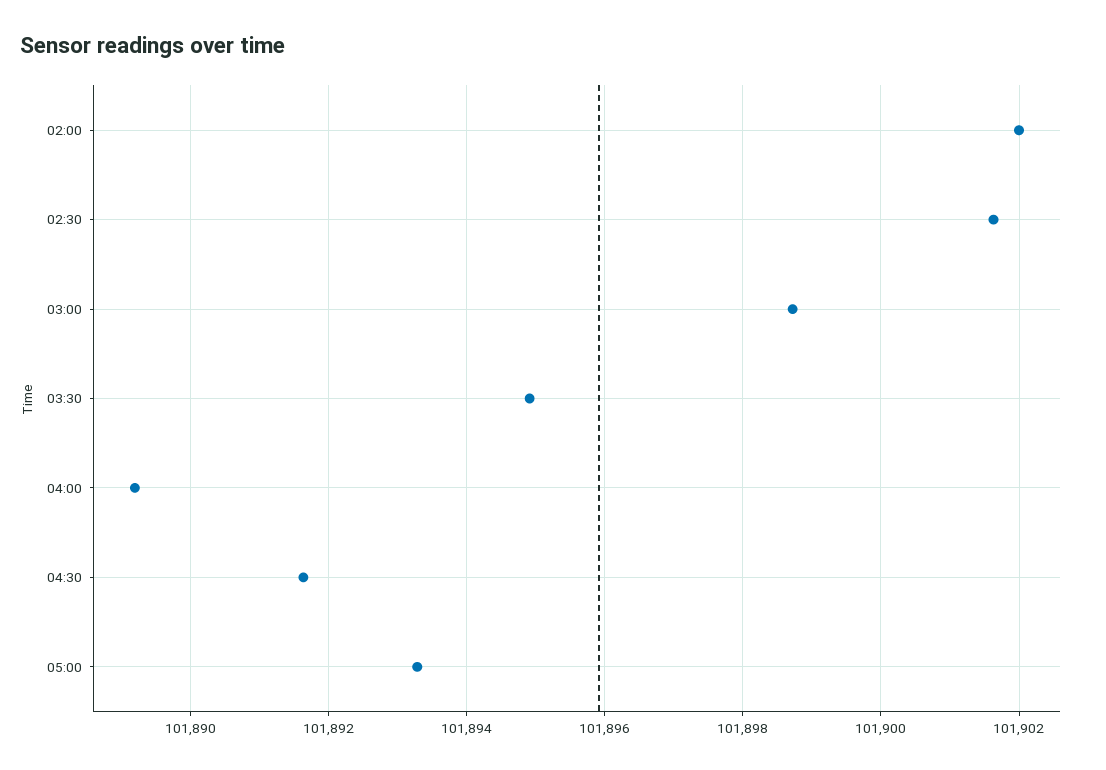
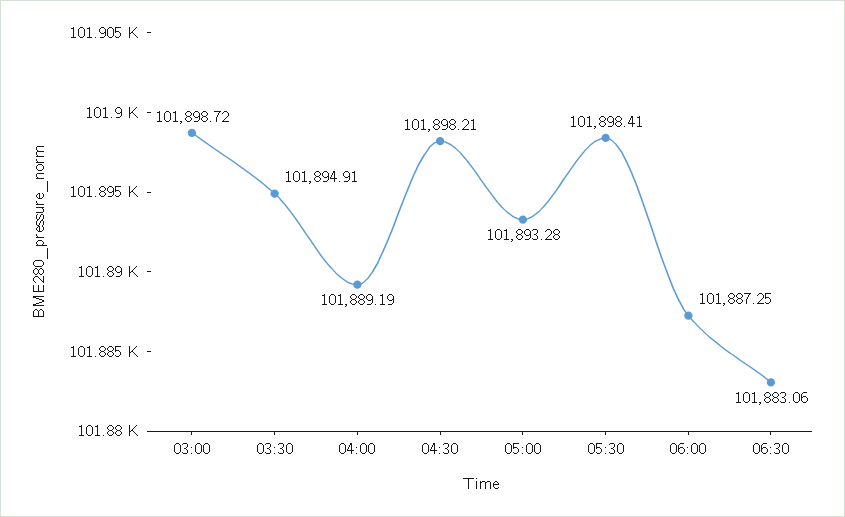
02:00: 101902 -> none
02:30: 101901.6 -> none
04:30: 101891.6 -> 101898.21
05:30: none -> 101898.41
06:00: none -> 101887.25
06:30: none -> 101883.06

